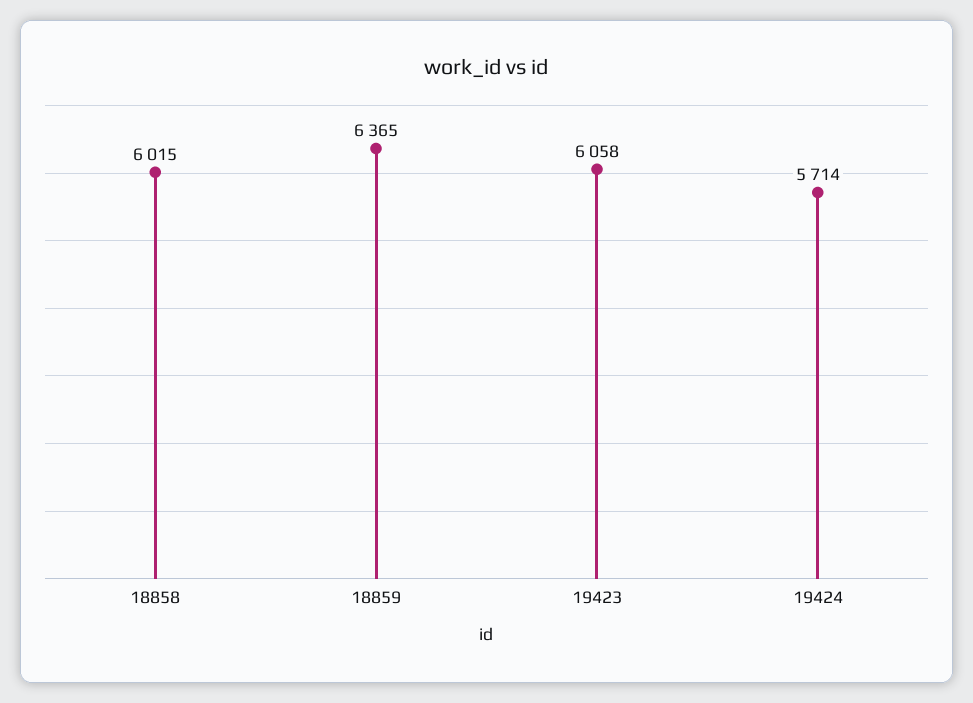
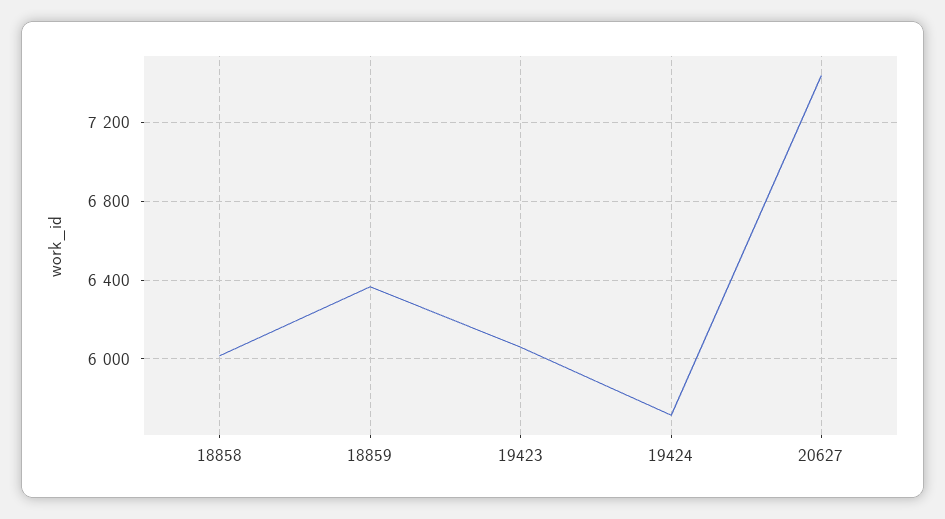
20627: none -> 7450

